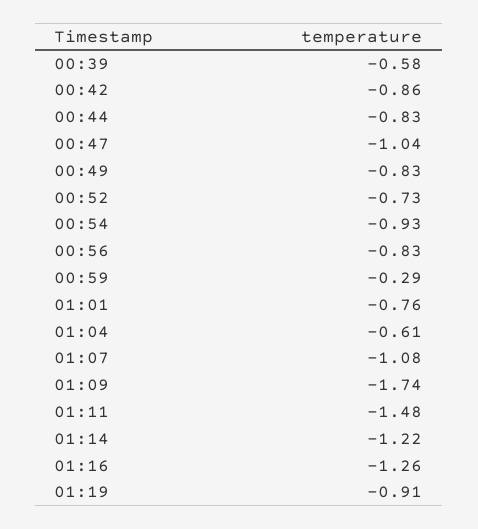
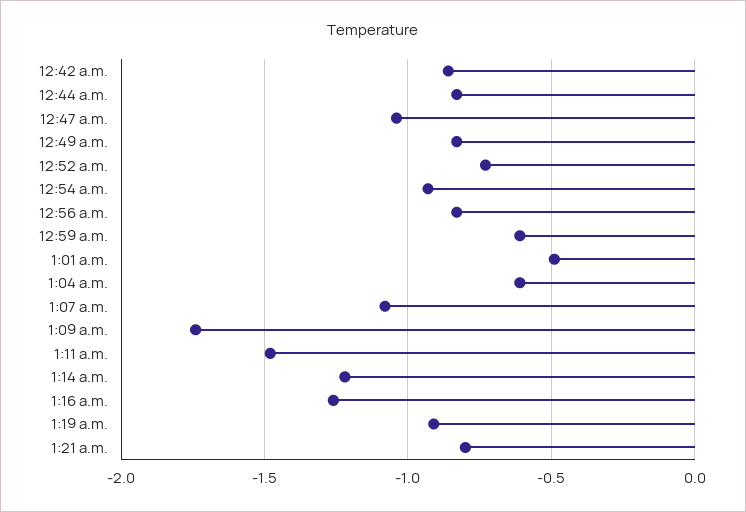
00:39: -0.58 -> none
00:59: -0.29 -> -0.6
01:01: -0.76 -> -0.5
1:21 a.m.: none -> -0.8

